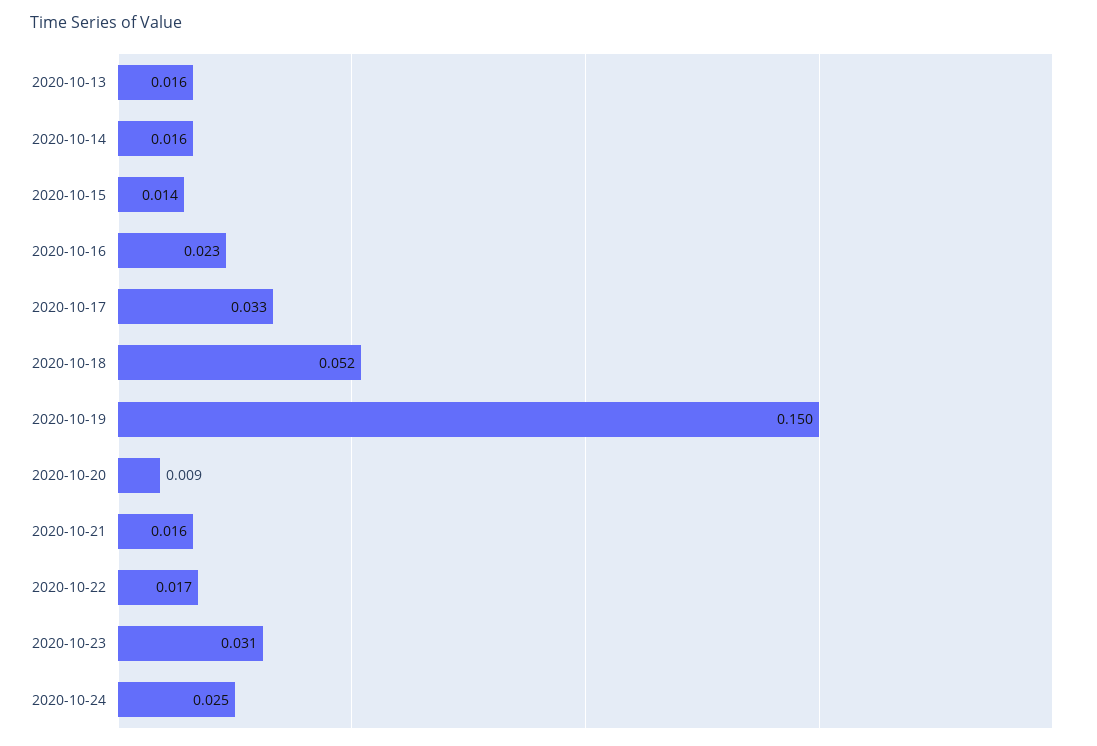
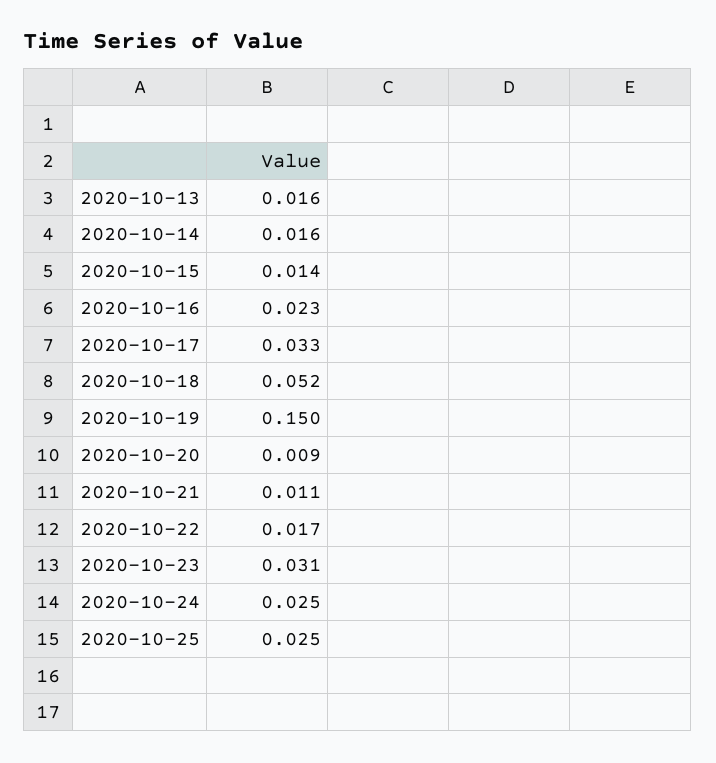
2020-10-21: 0.016 -> 0.011
2020-10-25: none -> 0.025

